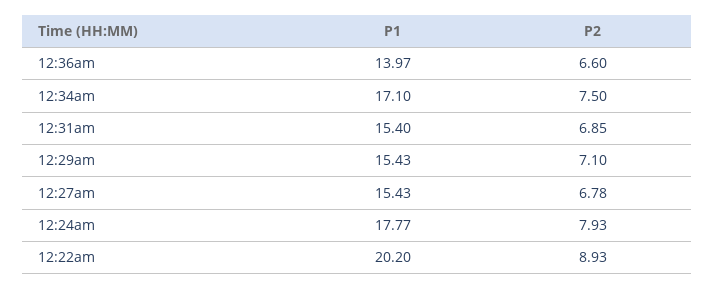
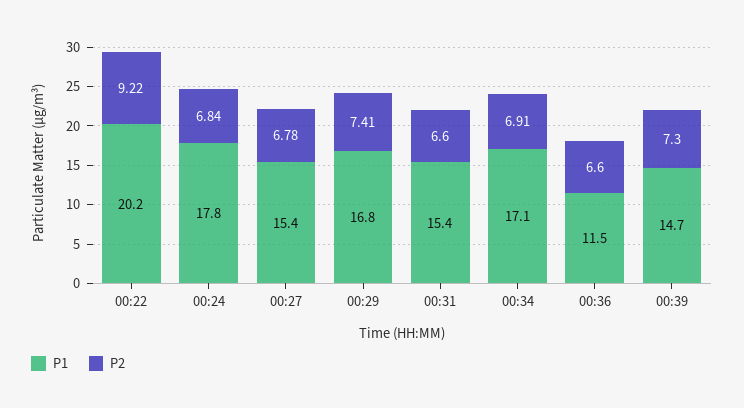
P1, 12:36am: 13.97 -> 11.5
P2, 12:34am: 7.5 -> 6.91
P2, 12:31am: 6.85 -> 6.6
P1, 12:29am: 15.43 -> 16.8
P2, 12:29am: 7.1 -> 7.41
P2, 12:24am: 7.93 -> 6.84
P2, 12:22am: 8.93 -> 9.22
P1, 00:39: none -> 14.7
P2, 00:39: none -> 7.3

